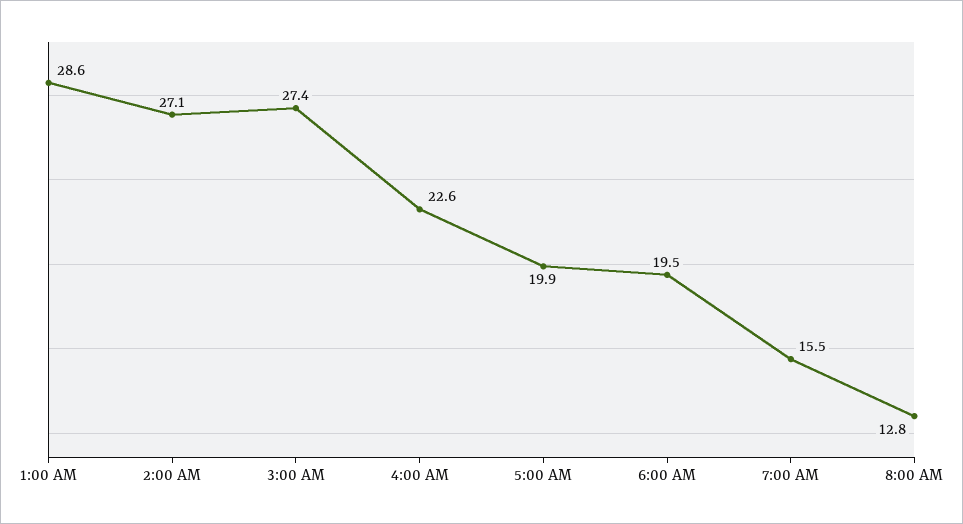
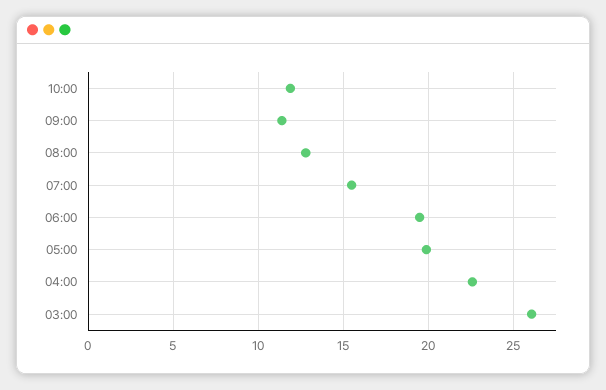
1:00 AM: 28.6 -> none
2:00 AM: 27.1 -> none
3:00 AM: 27.4 -> 26
10:00: none -> 12
09:00: none -> 11.5

